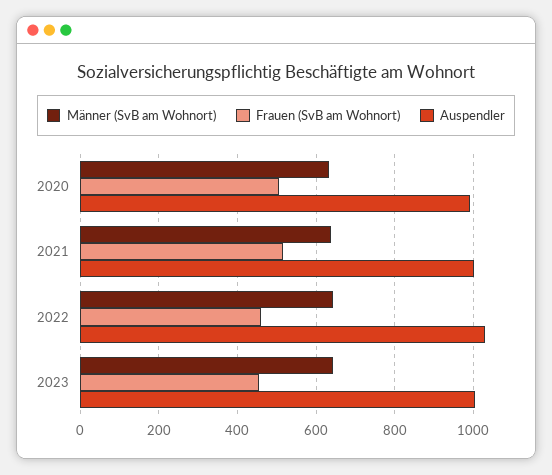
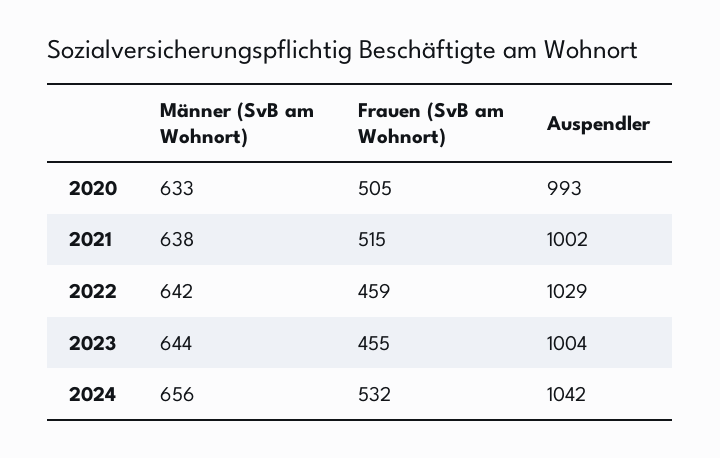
Männer (SvB am Wohnort), 2024: none -> 656
Frauen (SvB am Wohnort), 2024: none -> 532
Auspendler, 2024: none -> 1042

